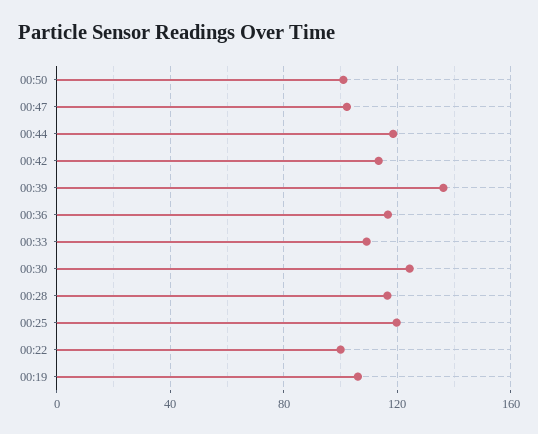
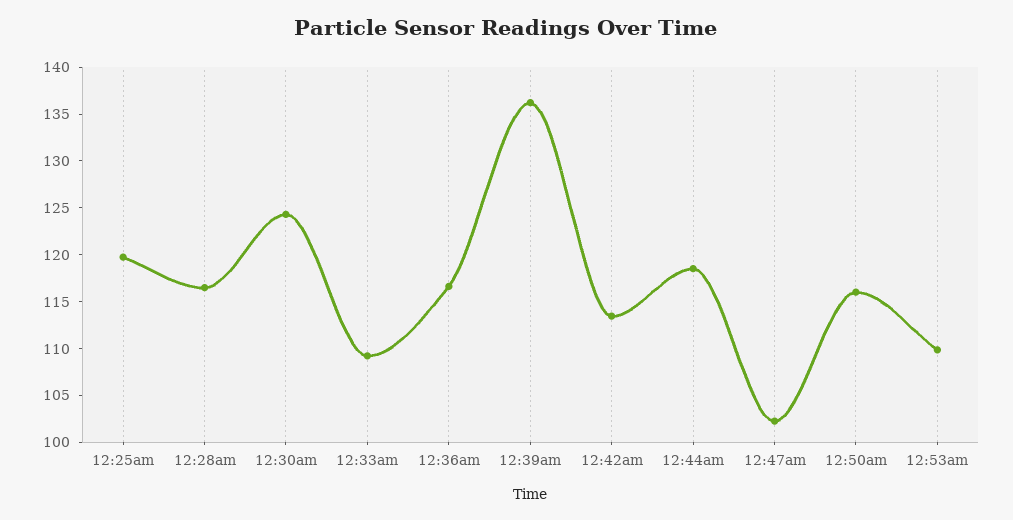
00:50: 100 -> 116
00:22: 100 -> none
00:19: 105 -> none
12:53am: none -> 110

